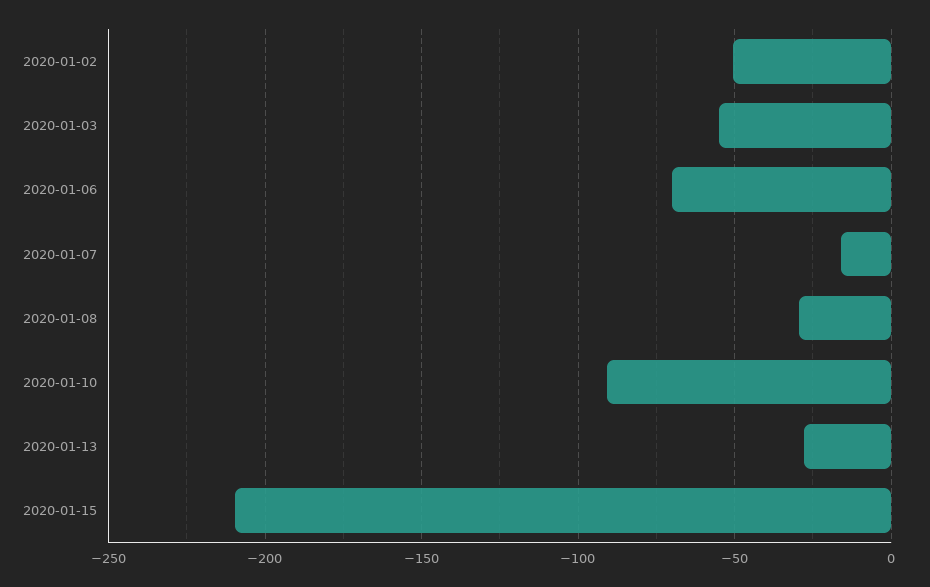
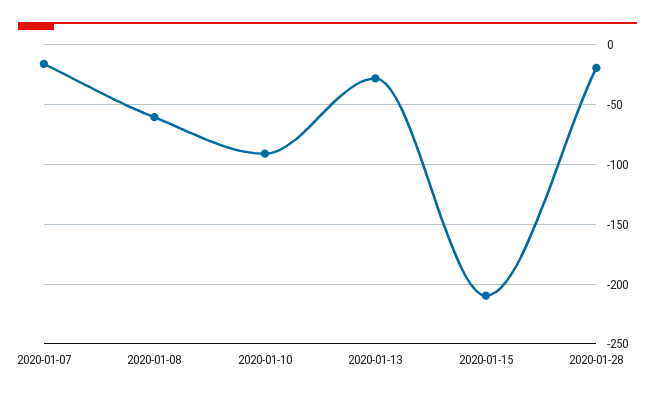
2020-01-02: -50 -> none
2020-01-03: -55 -> none
2020-01-06: -70 -> none
2020-01-08: -30 -> -60
2020-01-28: none -> -20

